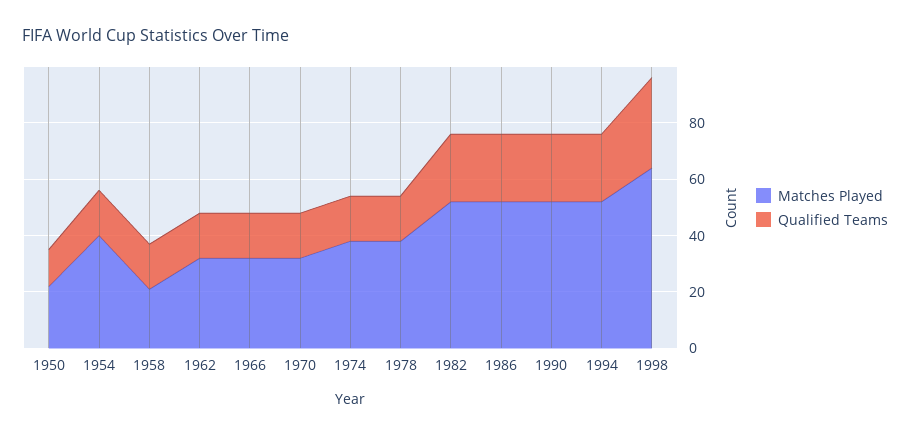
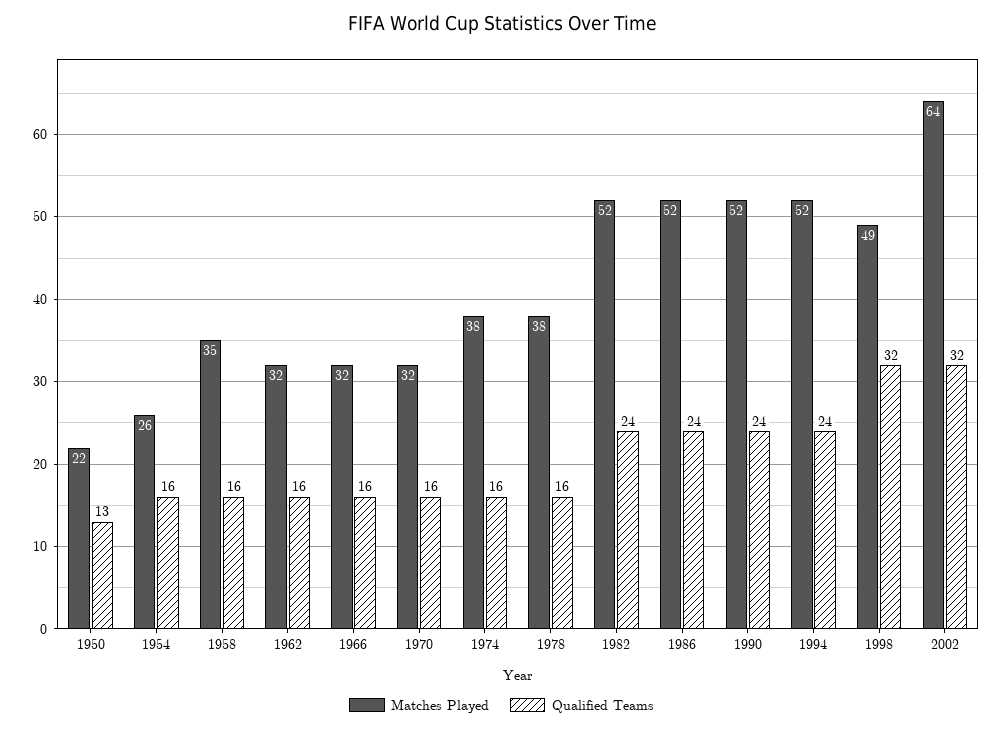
Matches Played, 1954: 40 -> 26
Matches Played, 1958: 20 -> 35
Matches Played, 1998: 65 -> 49
Matches Played, 2002: none -> 64
Qualified Teams, 2002: none -> 32

